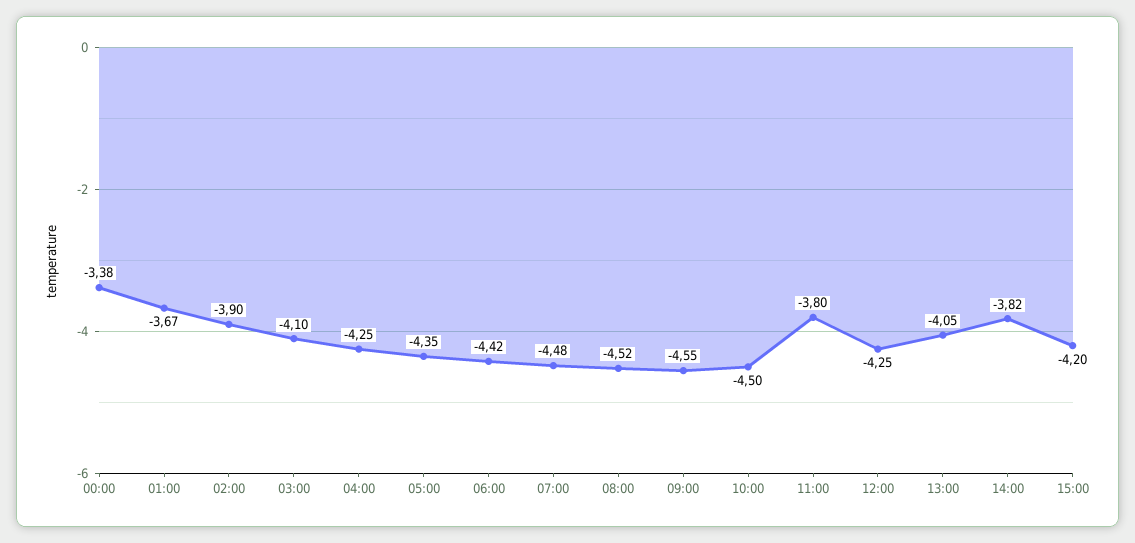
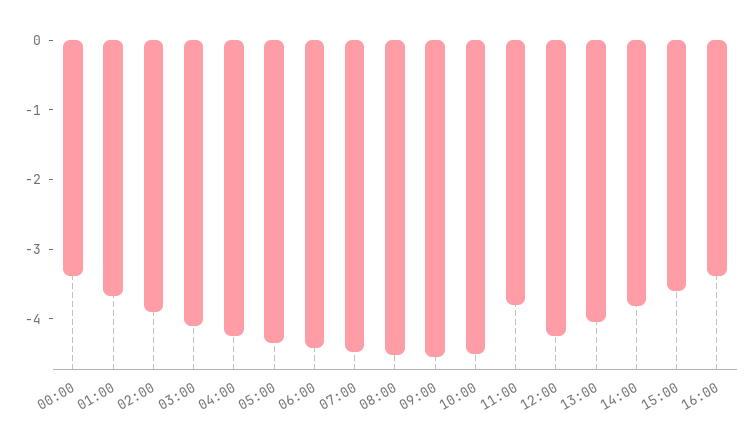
15:00: -4.2 -> -3.6
16:00: none -> -3.4

